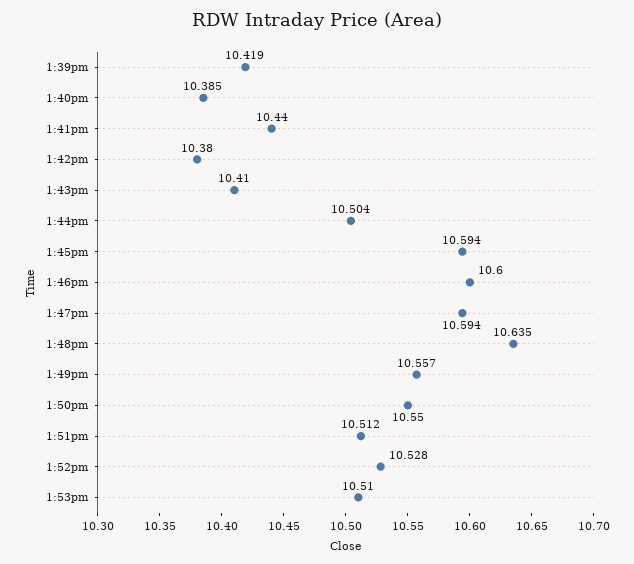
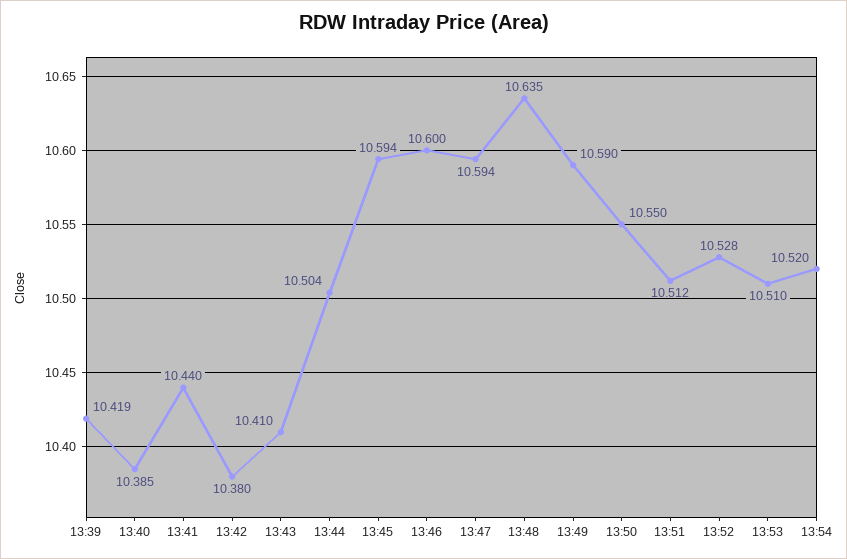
1:49pm: 10.557 -> 10.59
13:54: none -> 10.52

